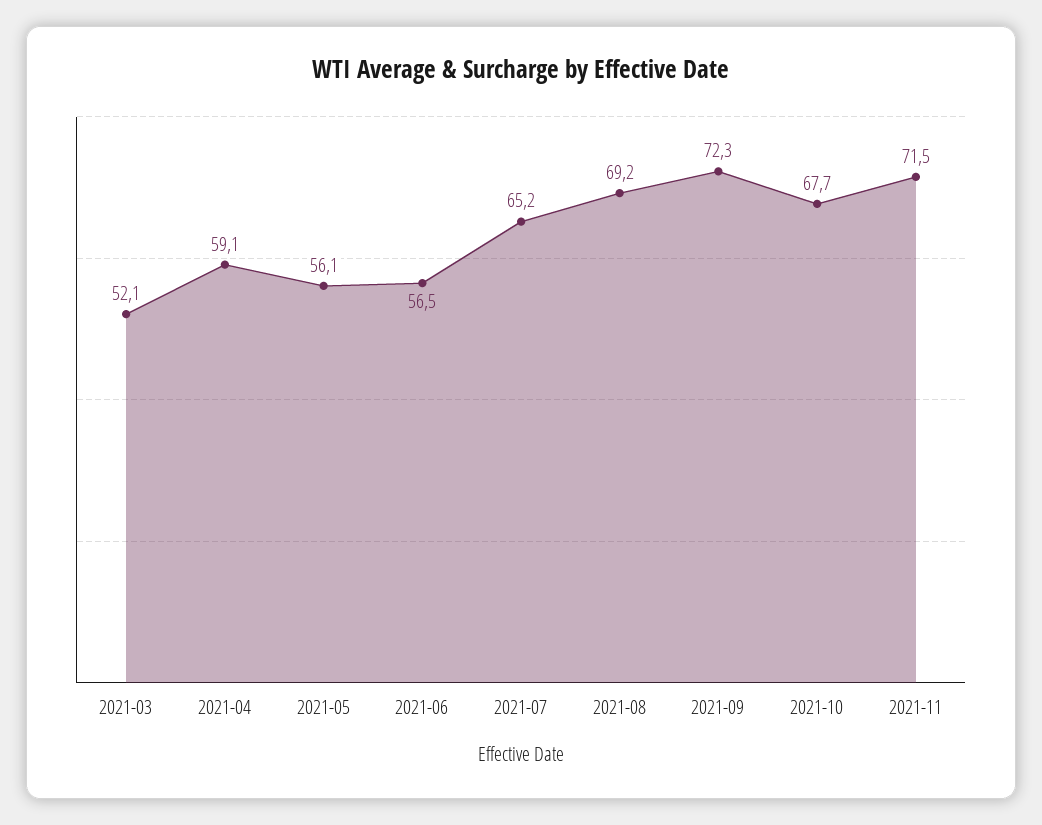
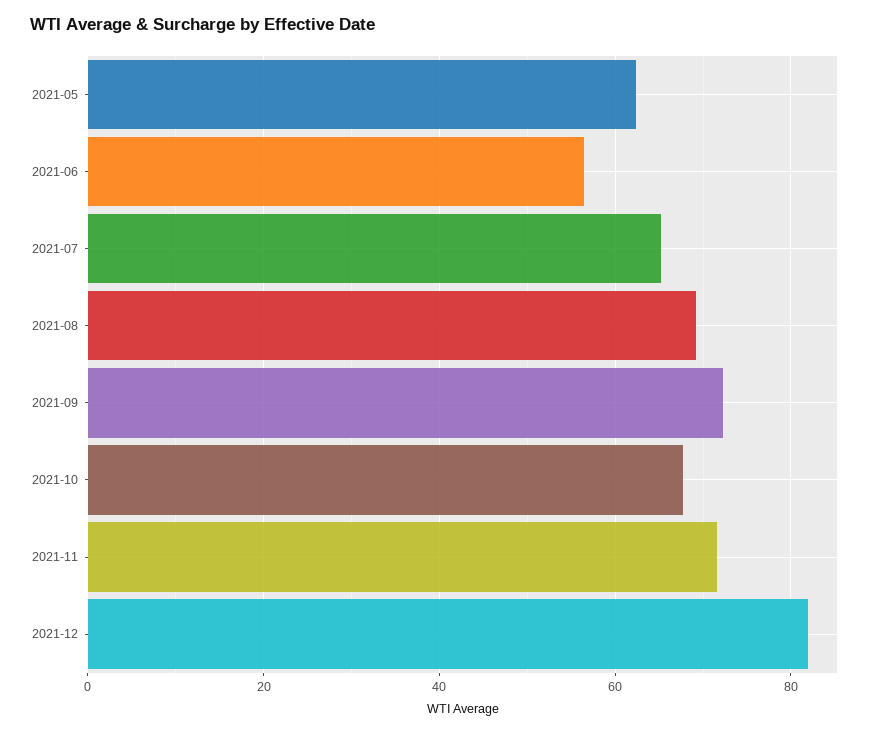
2021-03: 52.1 -> none
2021-04: 59.1 -> none
2021-05: 56.1 -> 62
2021-12: none -> 82

